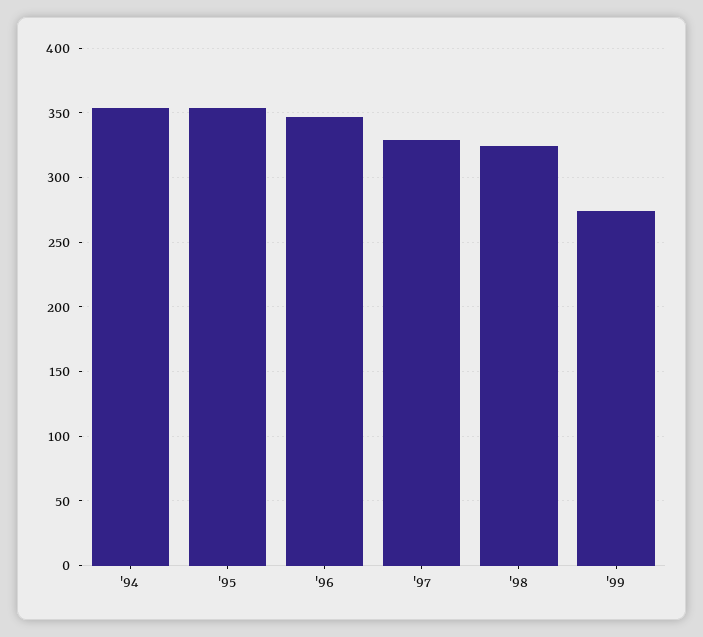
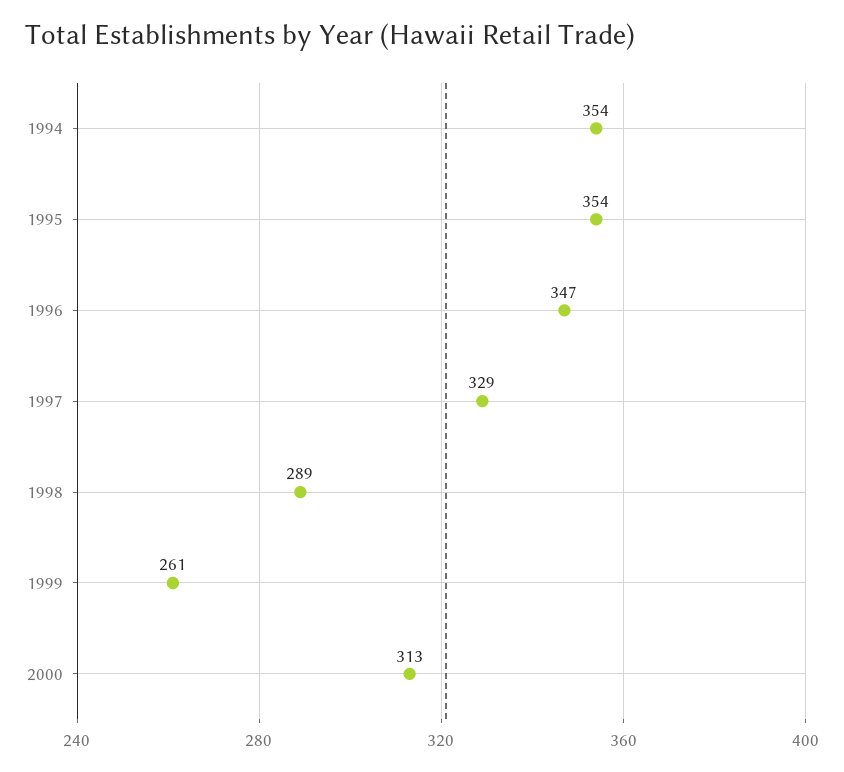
'98: 325 -> 289
'99: 275 -> 261
2000: none -> 313

